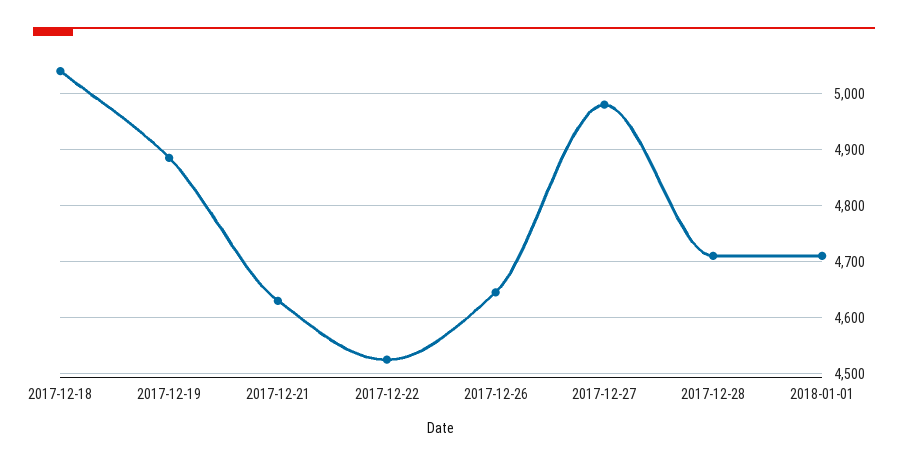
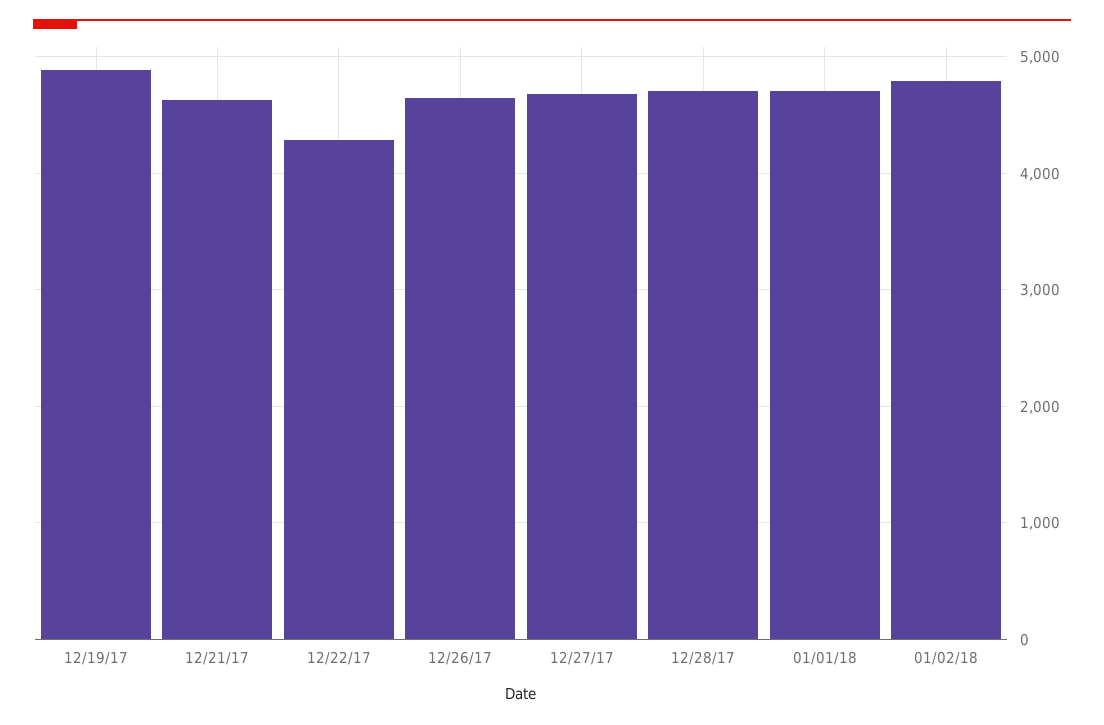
2017-12-18: 5040 -> none
2017-12-22: 4520 -> 4300
2017-12-27: 4980 -> 4700
01/02/18: none -> 4800

